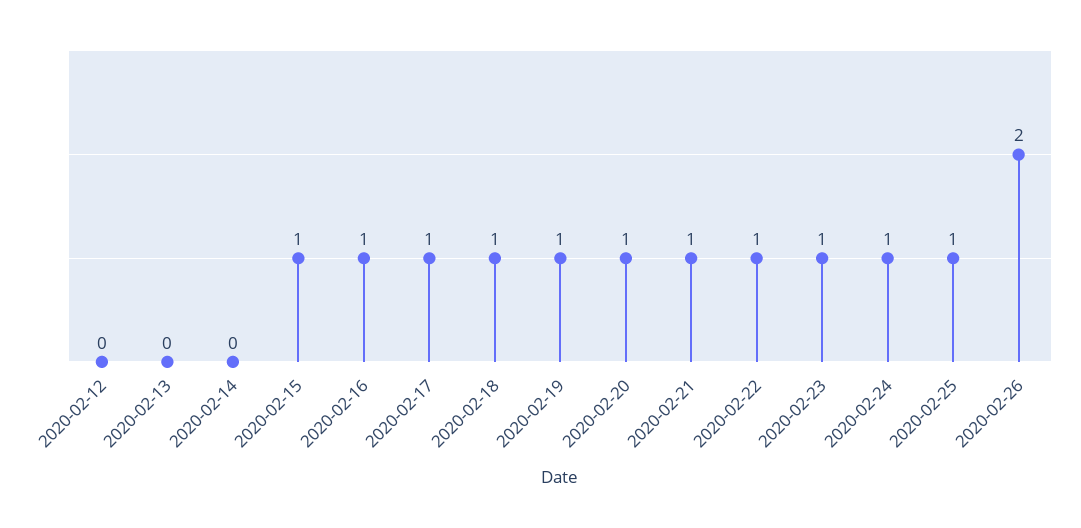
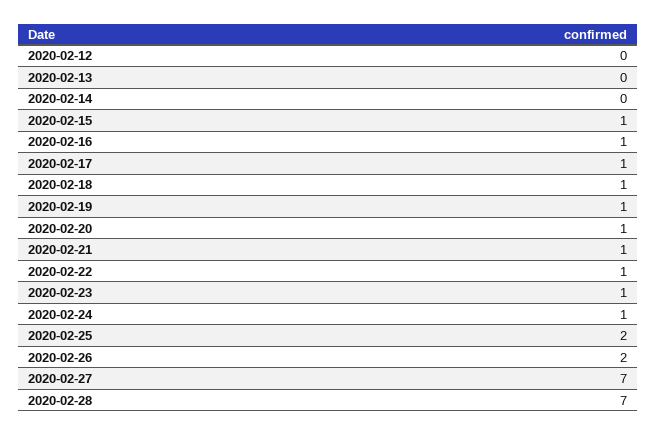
2020-02-25: 1 -> 2
2020-02-27: none -> 7
2020-02-28: none -> 7

